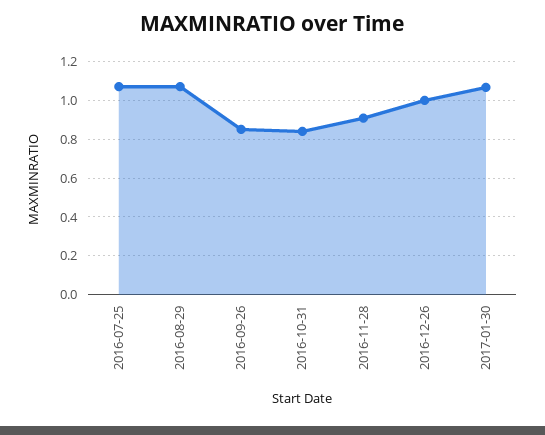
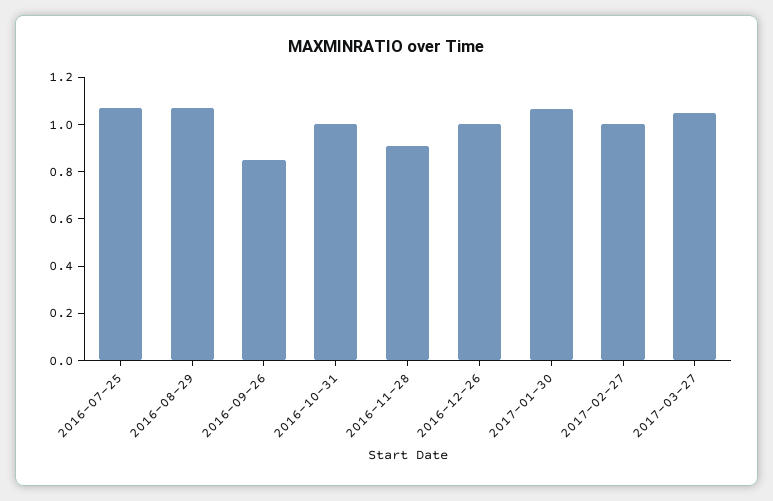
2016-10-31: 0.85 -> 1
2017-02-27: none -> 1
2017-03-27: none -> 1.05

